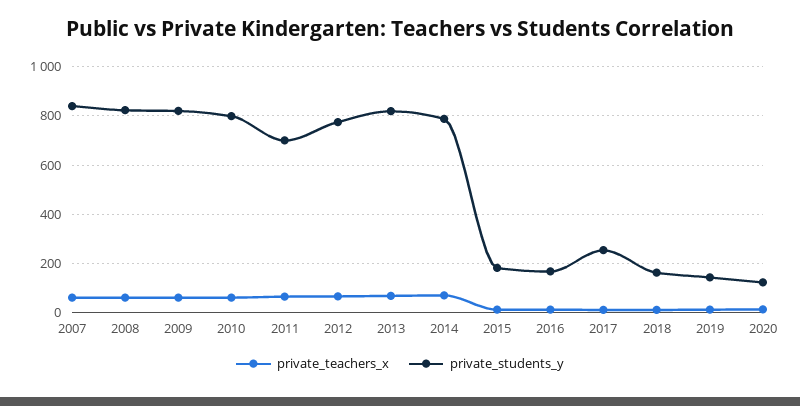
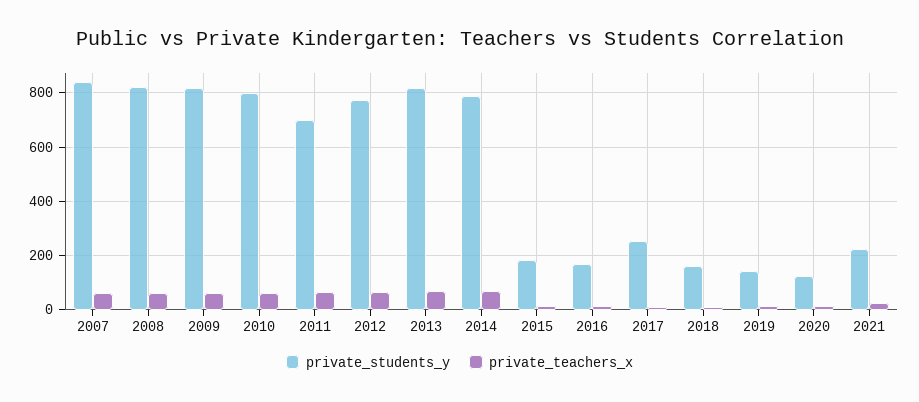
private_students_y, 2021: none -> 225
private_teachers_x, 2021: none -> 25

